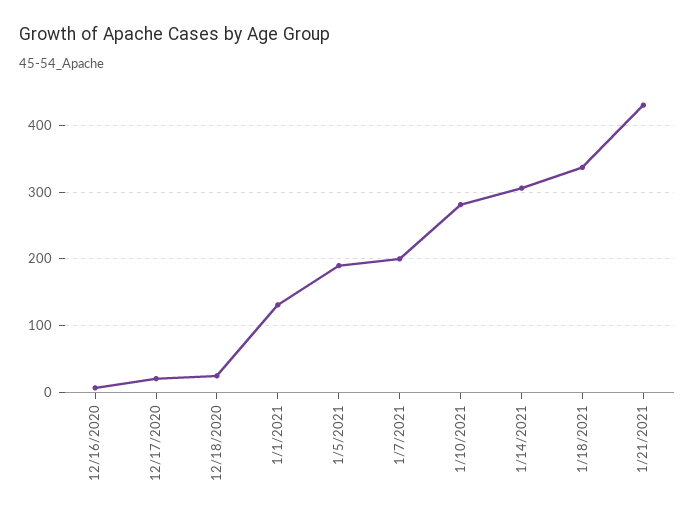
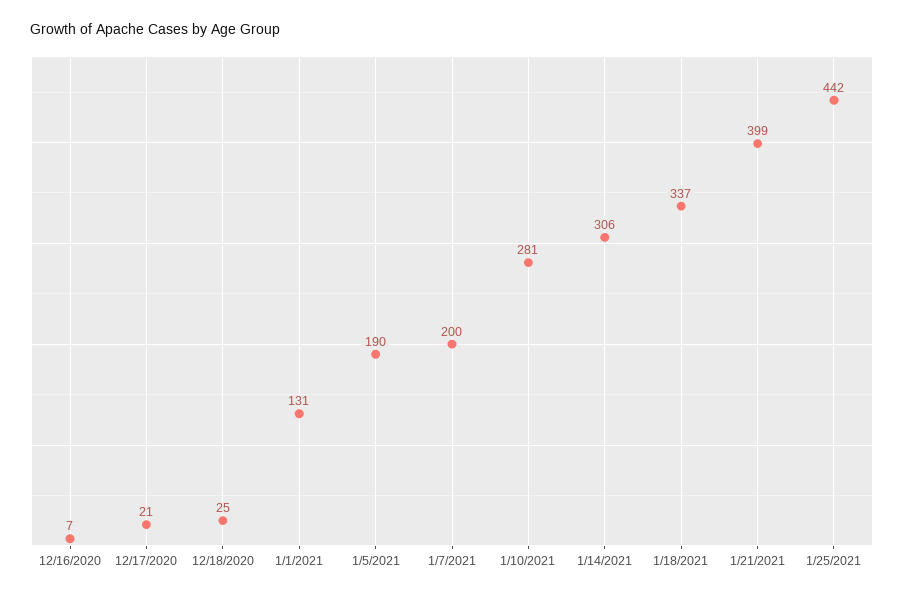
1/21/2021: 430 -> 399
1/25/2021: none -> 442

